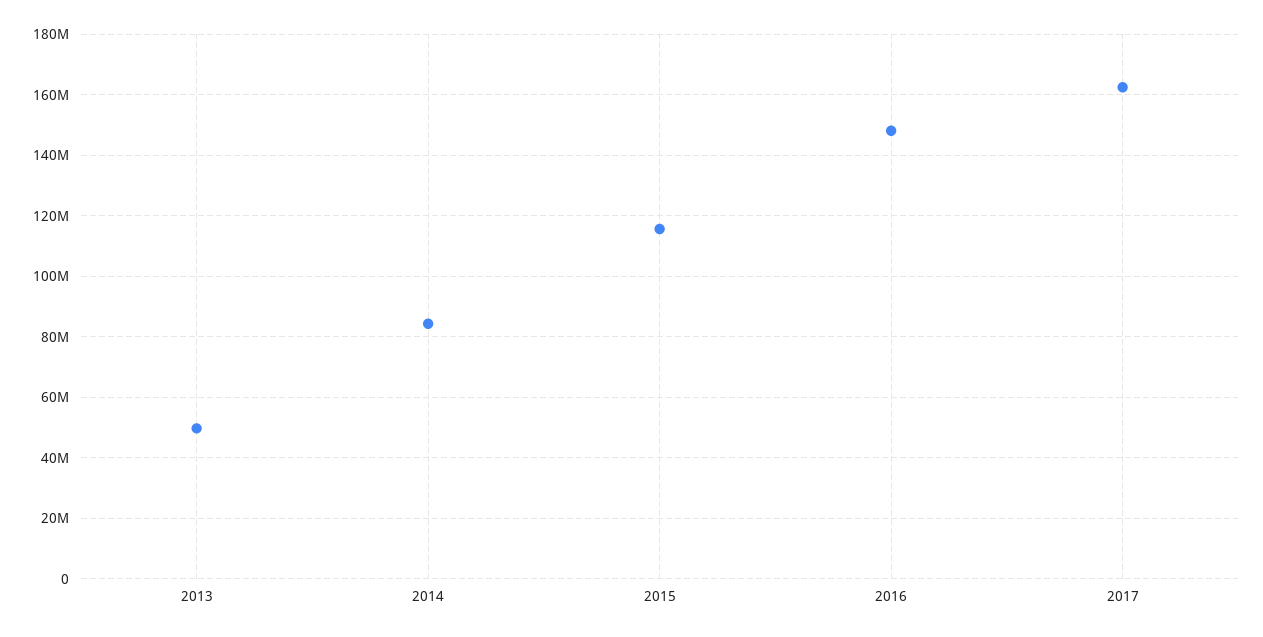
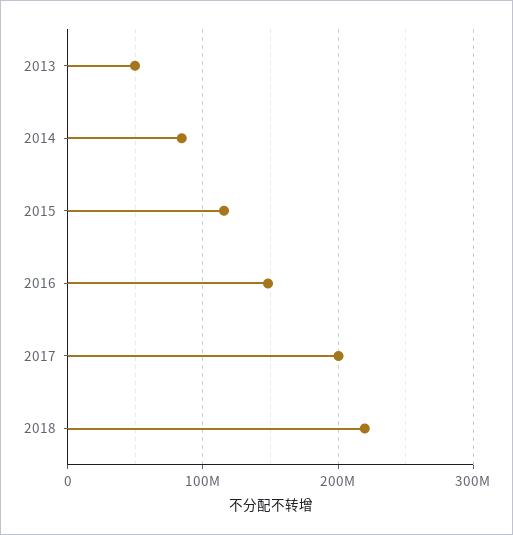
2017: 162000000 -> 200000000
2018: none -> 220000000

